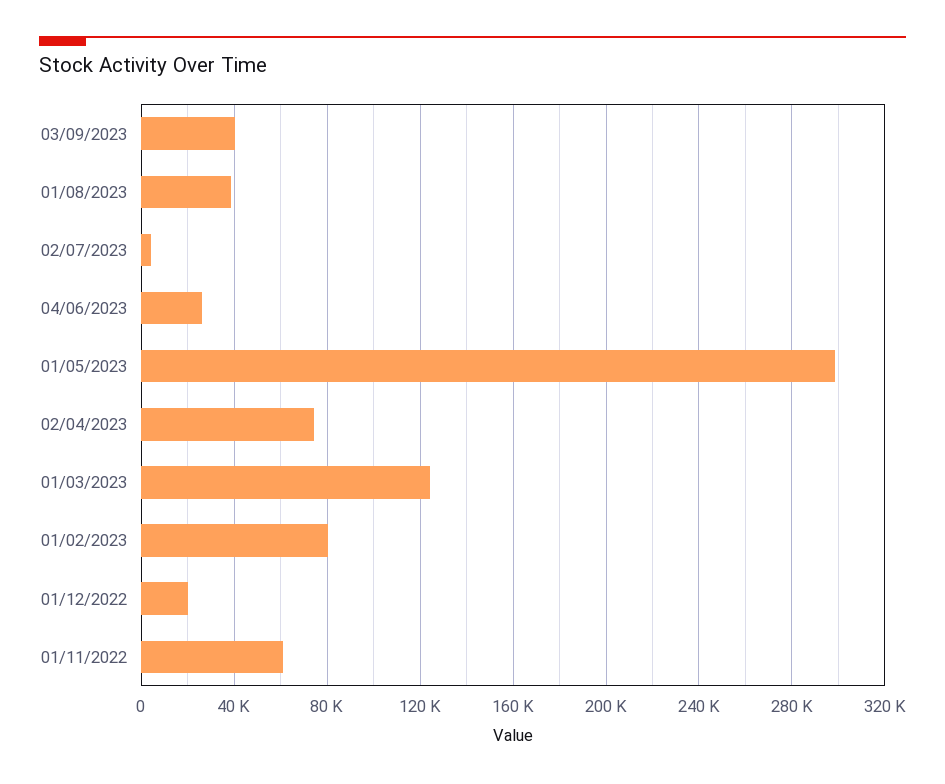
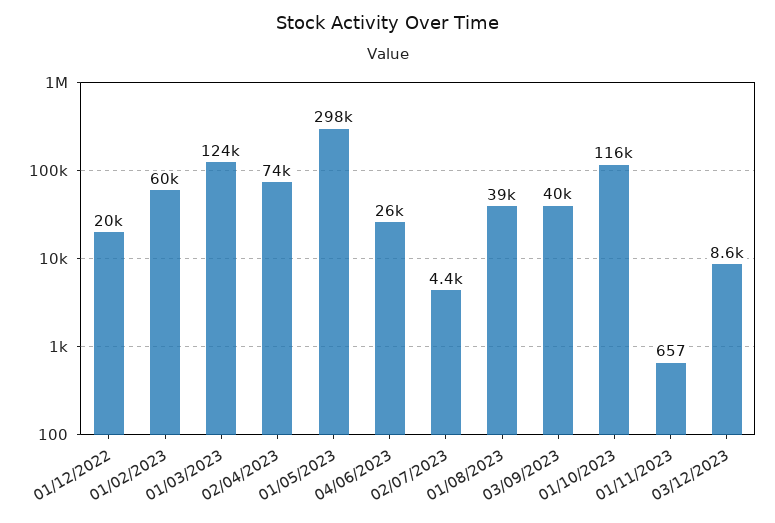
01/02/2023: 80000 -> 60000
01/11/2022: 60000 -> none
01/10/2023: none -> 116000
01/11/2023: none -> 657
03/12/2023: none -> 8600

